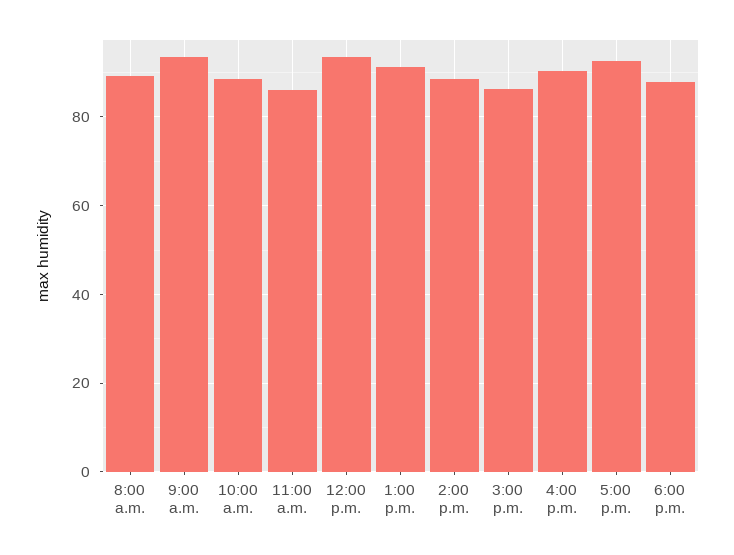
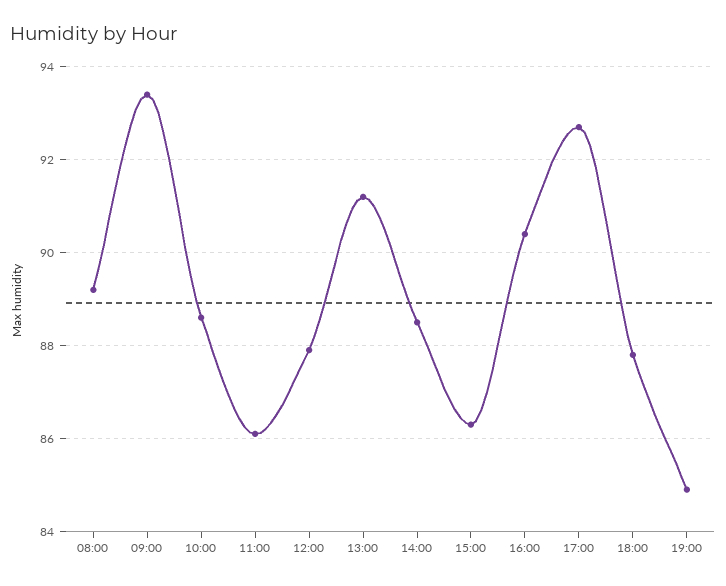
12:00 p.m.: 94 -> 88
19:00: none -> 85

